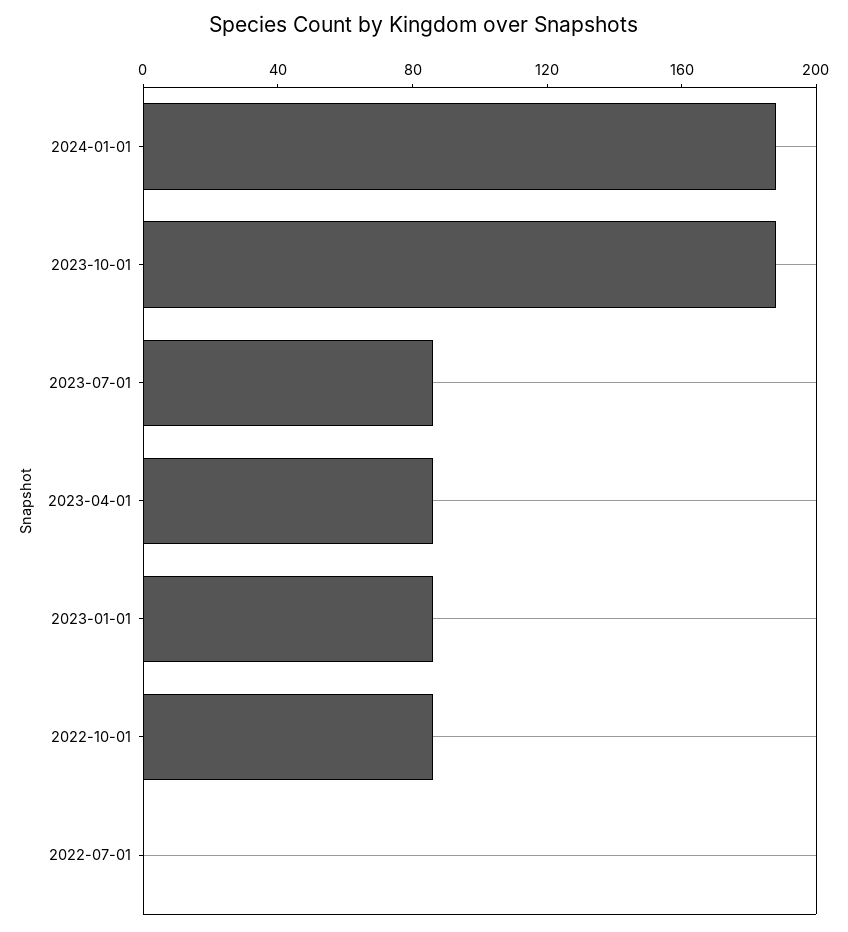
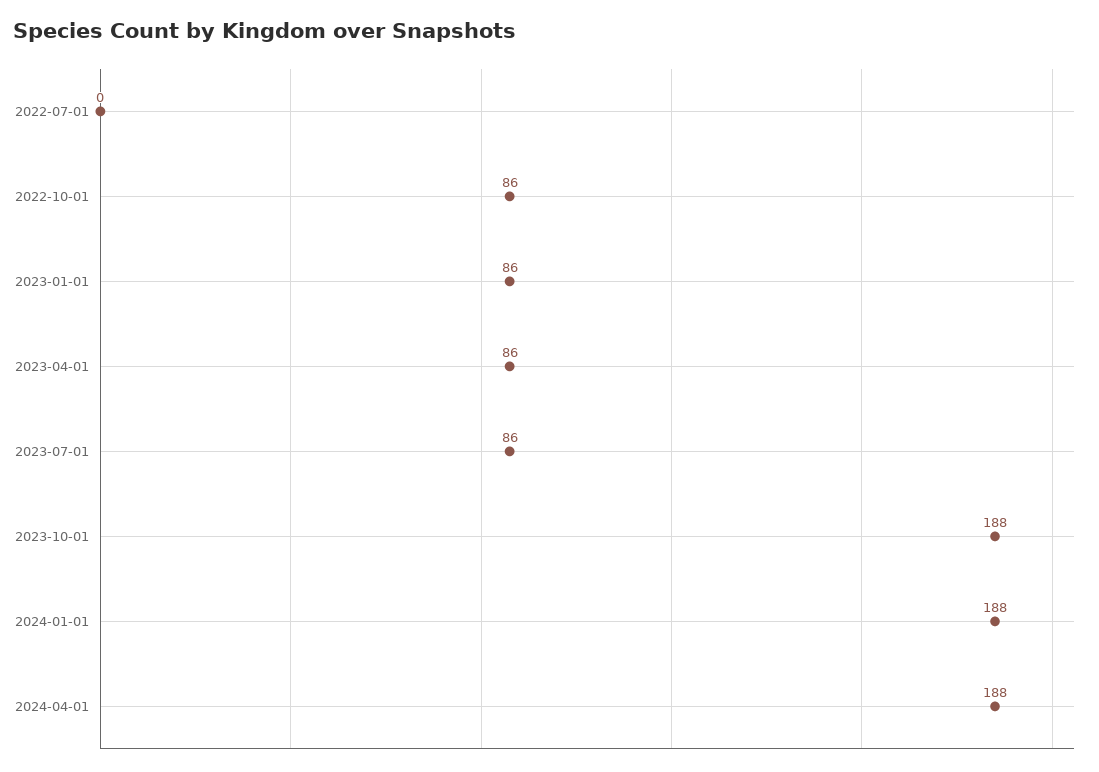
2024-04-01: none -> 188

